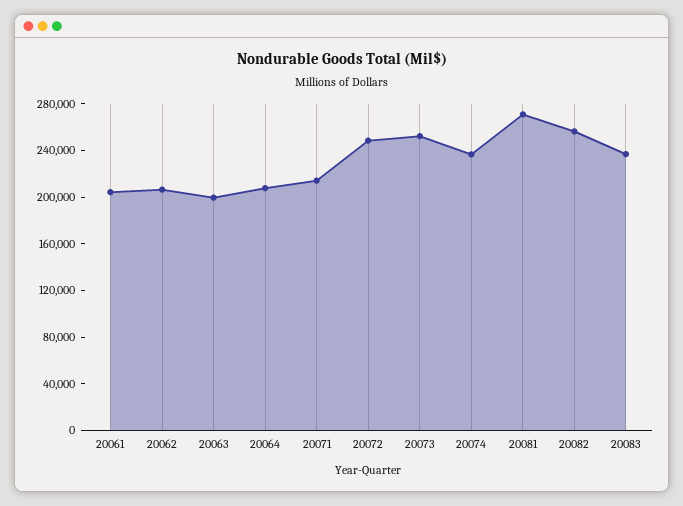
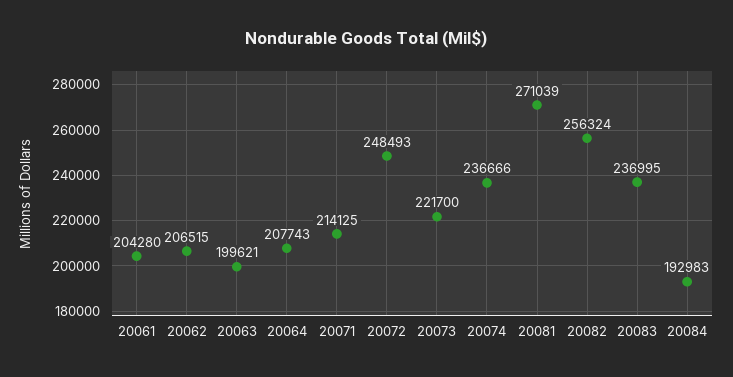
20073: 250000 -> 221700
20084: none -> 192983

